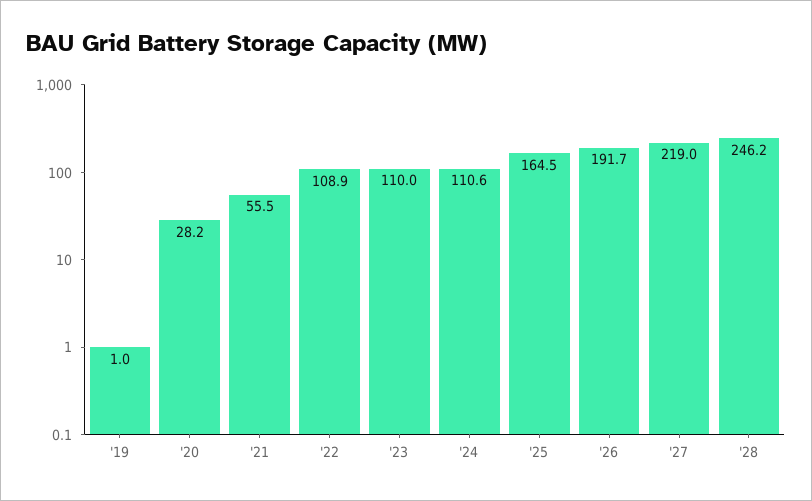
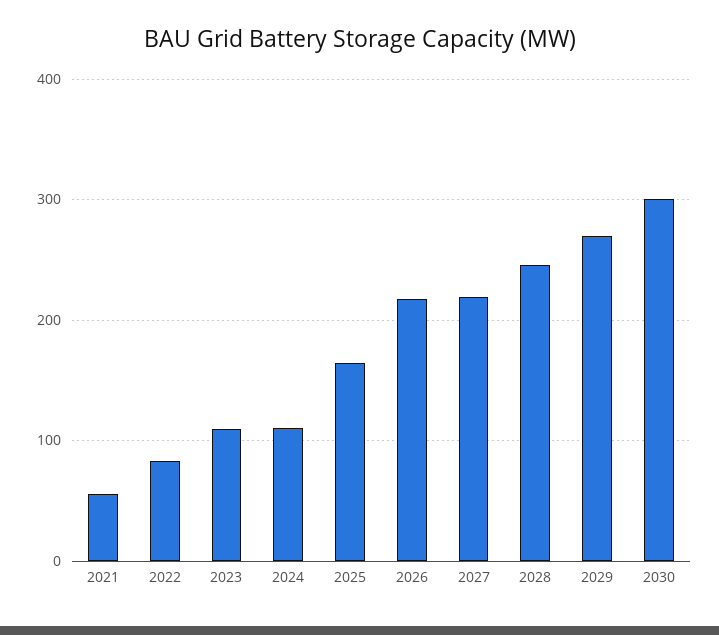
'19: 1 -> none
'20: 28.2 -> none
'22: 108.9 -> 80
'26: 191.7 -> 220
2029: none -> 270
2030: none -> 300

